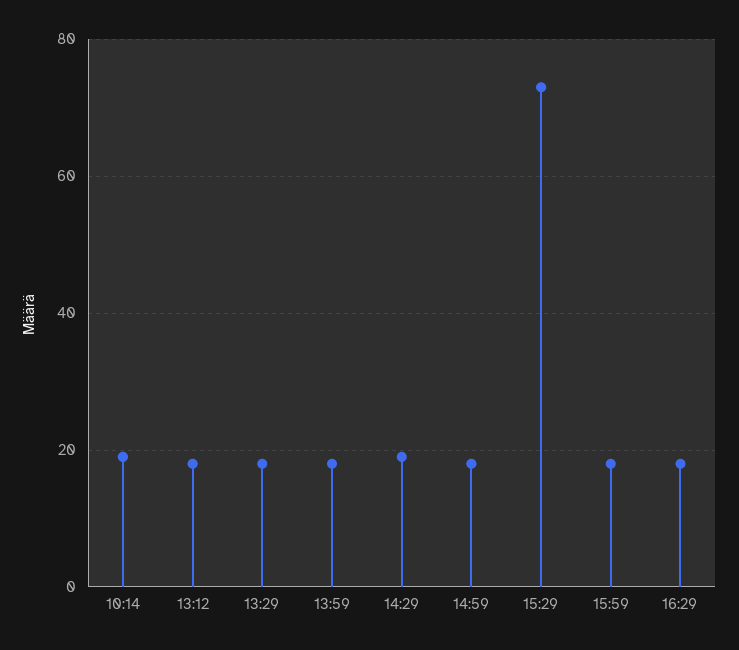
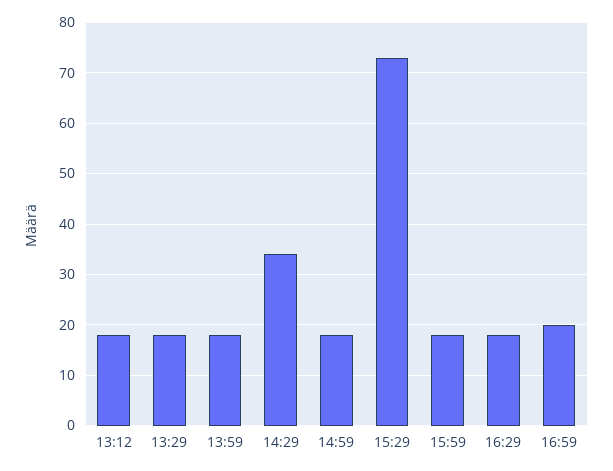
10:14: 20 -> none
14:29: 20 -> 35
16:59: none -> 20

